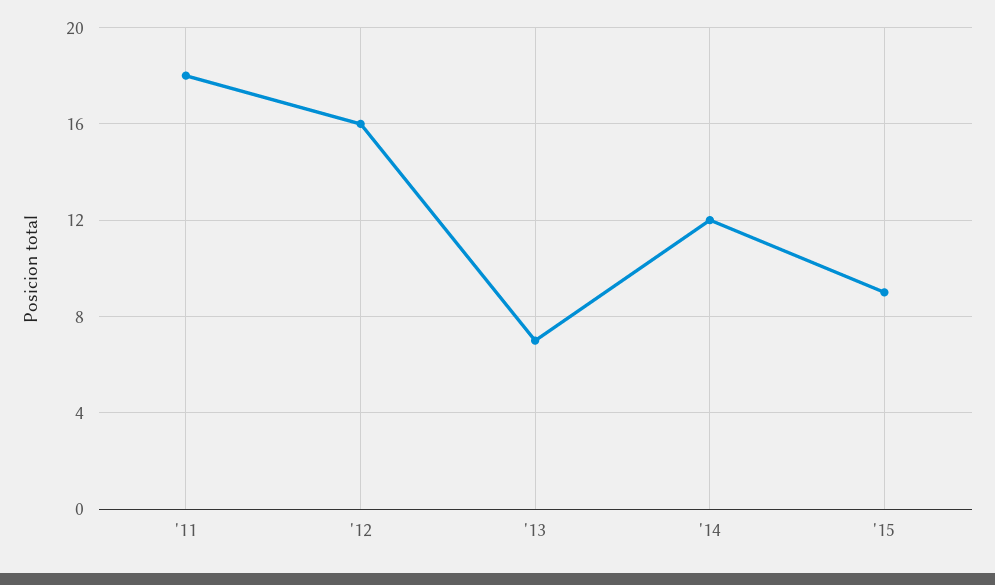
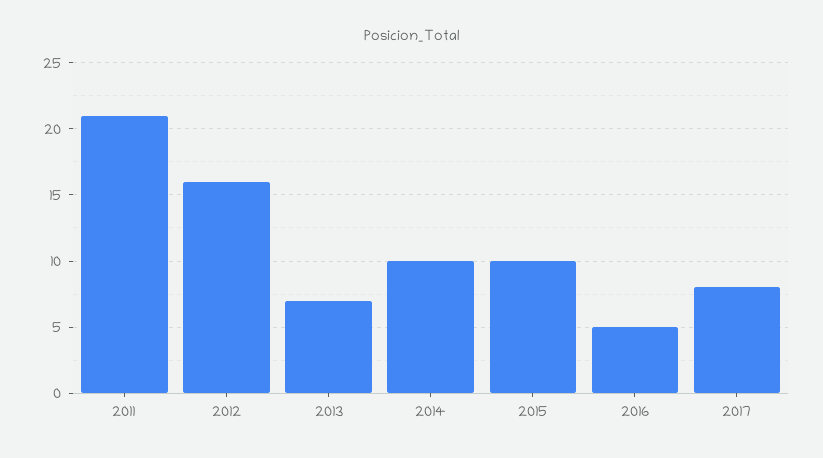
'11: 18 -> 21
'14: 12 -> 10
'15: 9 -> 10
2016: none -> 5
2017: none -> 8

